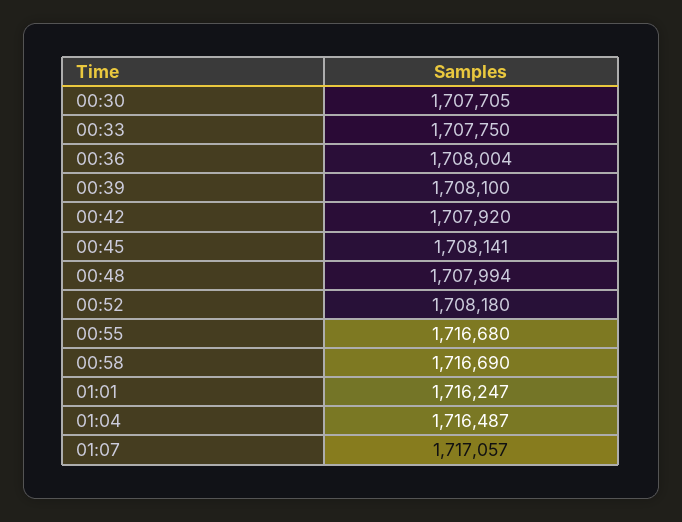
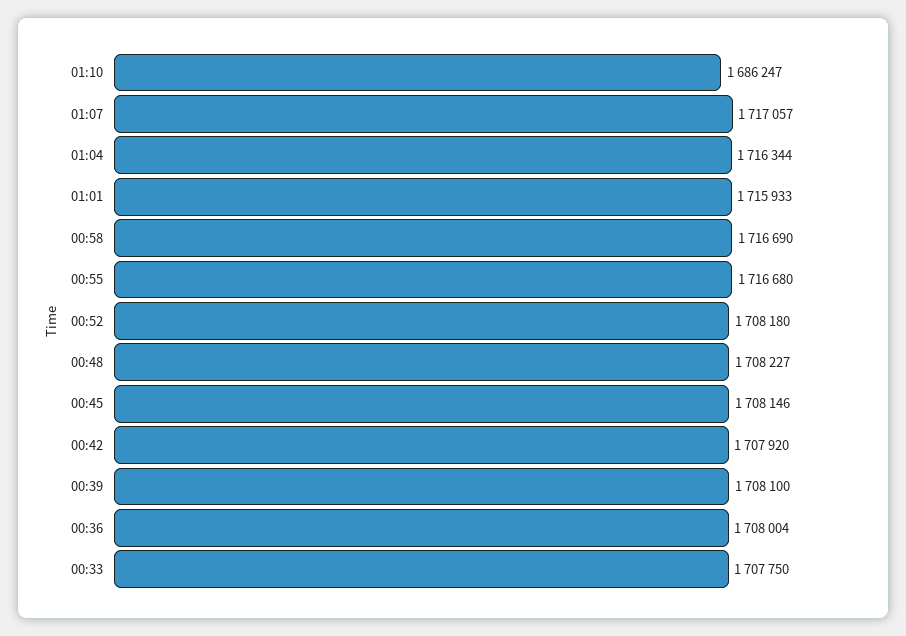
00:30: 1707705 -> none
00:45: 1708141 -> 1708146
00:48: 1707994 -> 1708227
01:01: 1716247 -> 1715933
01:04: 1716487 -> 1716344
01:10: none -> 1686247

